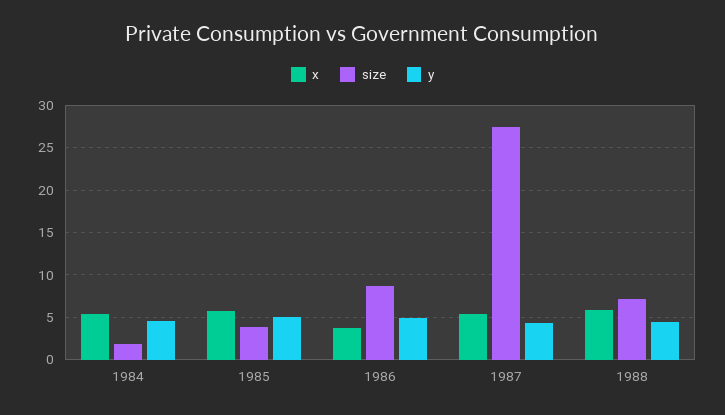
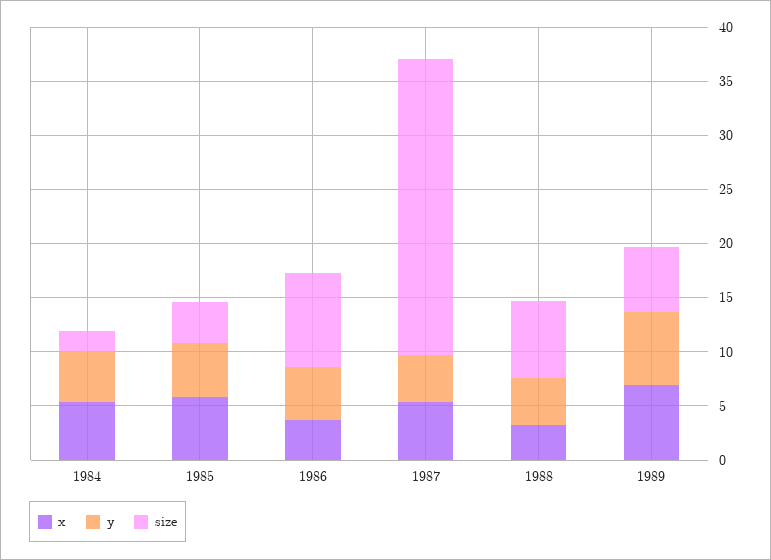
x, 1988: 6 -> 3
x, 1989: none -> 7
y, 1989: none -> 7
size, 1989: none -> 6

